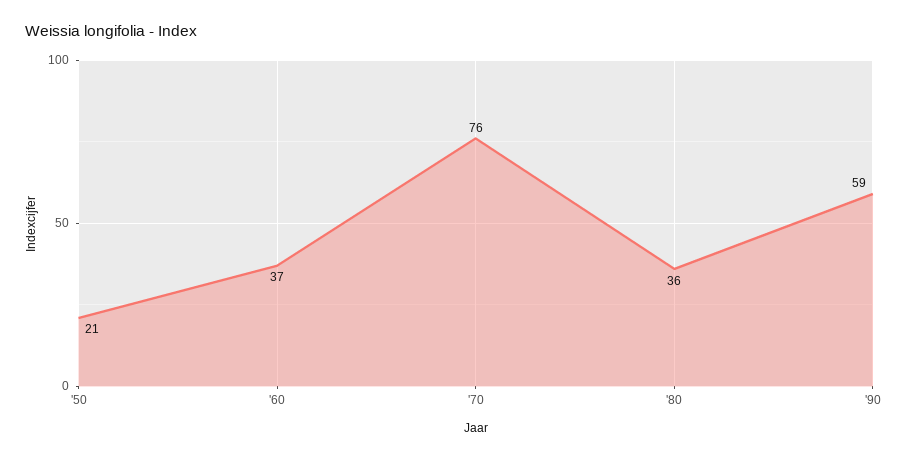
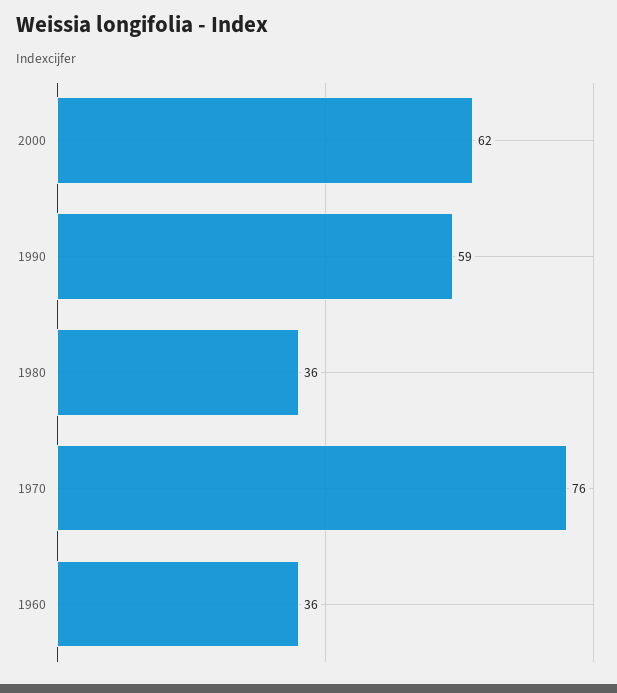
'50: 21 -> none
'60: 37 -> 36
2000: none -> 62

